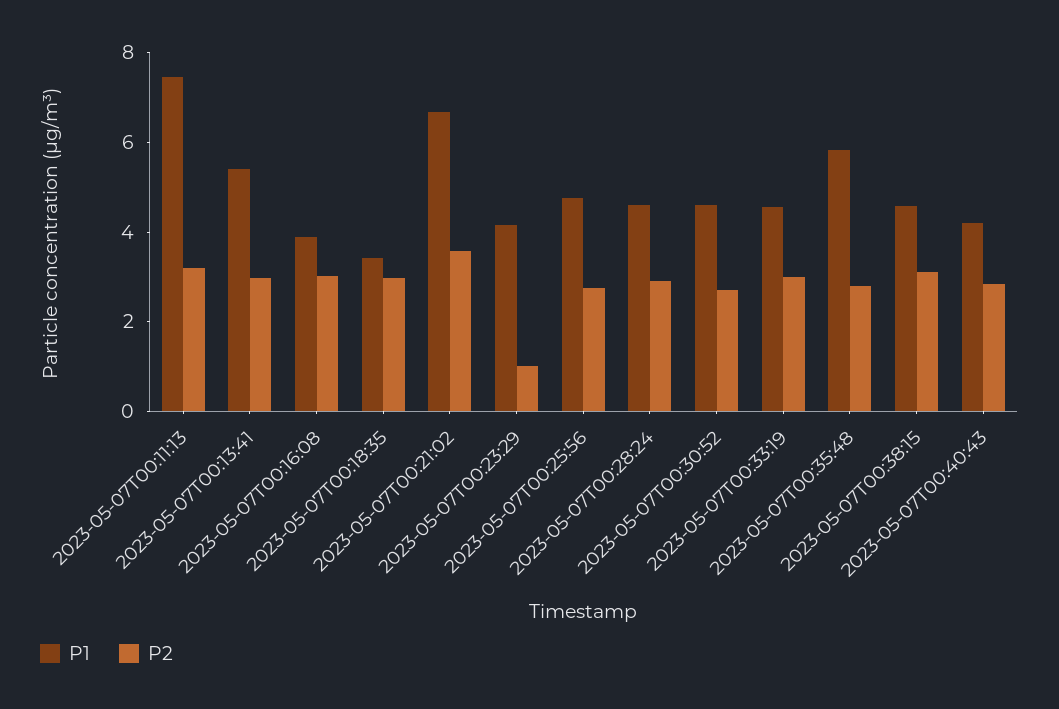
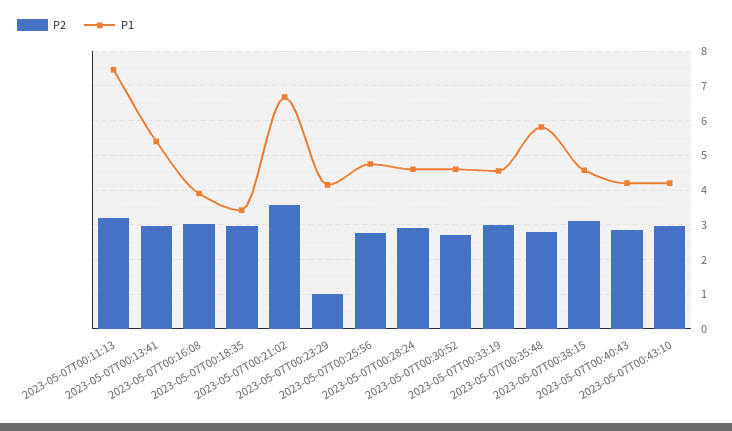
P2, 2023-05-07T00:43:10: none -> 3
P1, 2023-05-07T00:43:10: none -> 4.2

